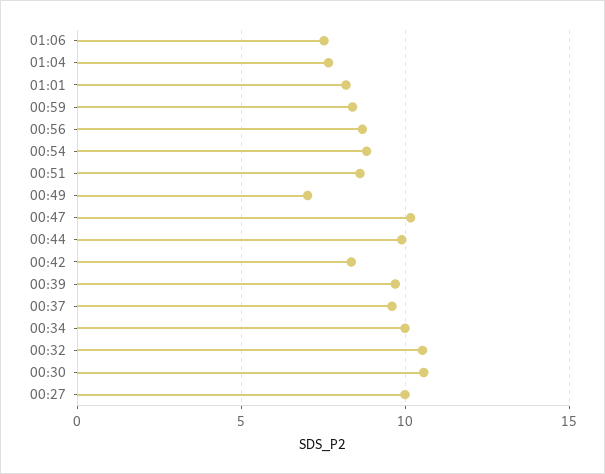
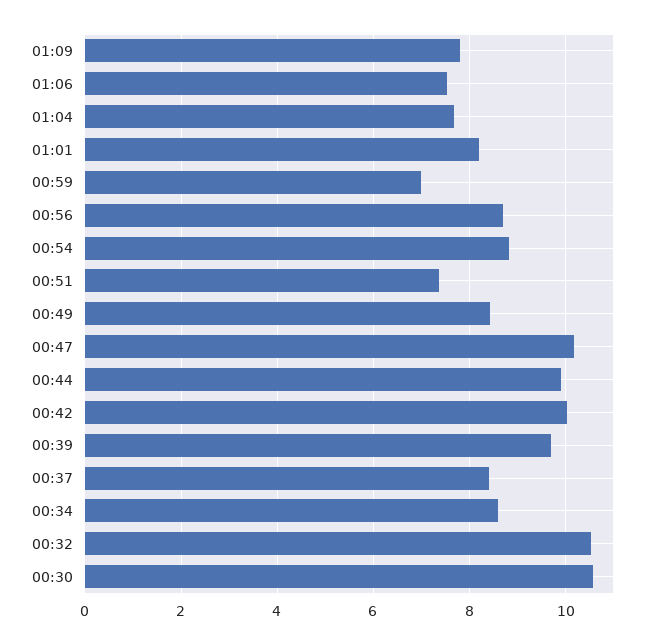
00:59: 8.5 -> 7
00:51: 8.5 -> 7.4
00:49: 7 -> 8.4
00:42: 8.5 -> 10
00:37: 9.5 -> 8.4
00:34: 10 -> 8.6
00:27: 10 -> none
01:09: none -> 7.8

